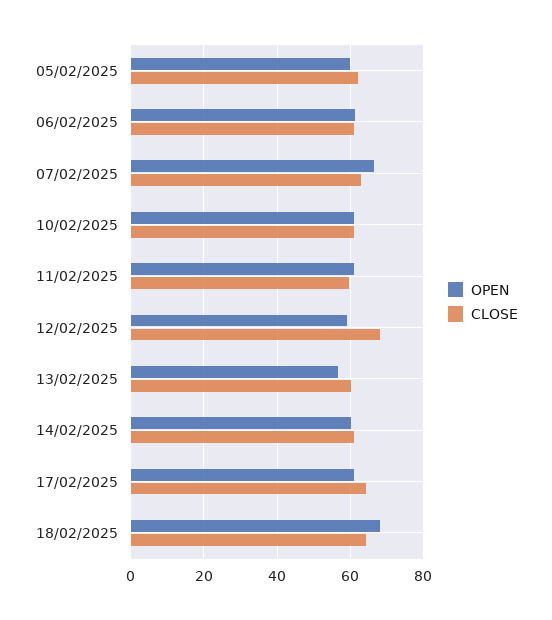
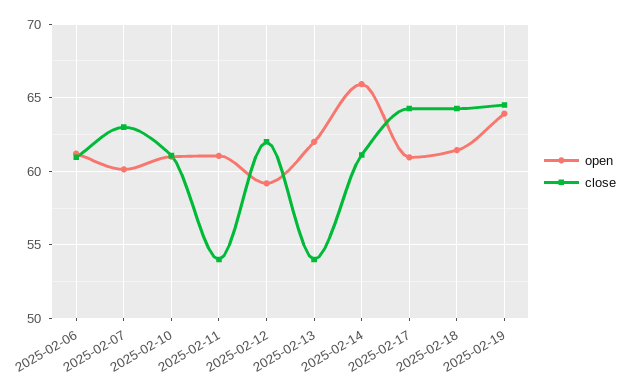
OPEN, 05/02/2025: 60 -> none
CLOSE, 05/02/2025: 62 -> none
OPEN, 07/02/2025: 66 -> 60
CLOSE, 11/02/2025: 60 -> 54
CLOSE, 12/02/2025: 68 -> 62
OPEN, 13/02/2025: 56 -> 62
CLOSE, 13/02/2025: 60 -> 54
OPEN, 14/02/2025: 60 -> 66
OPEN, 18/02/2025: 68 -> 61.5
OPEN, 2025-02-19: none -> 64
CLOSE, 2025-02-19: none -> 64.5

